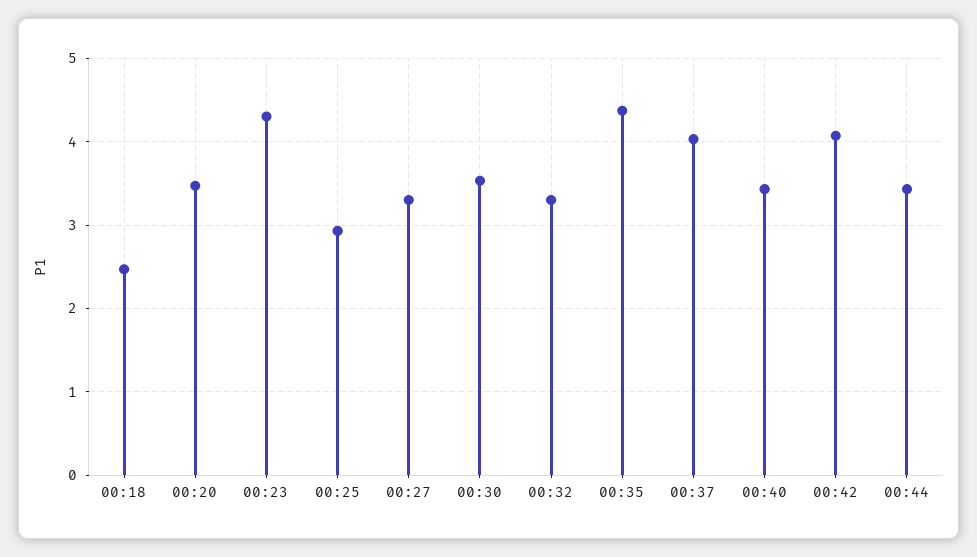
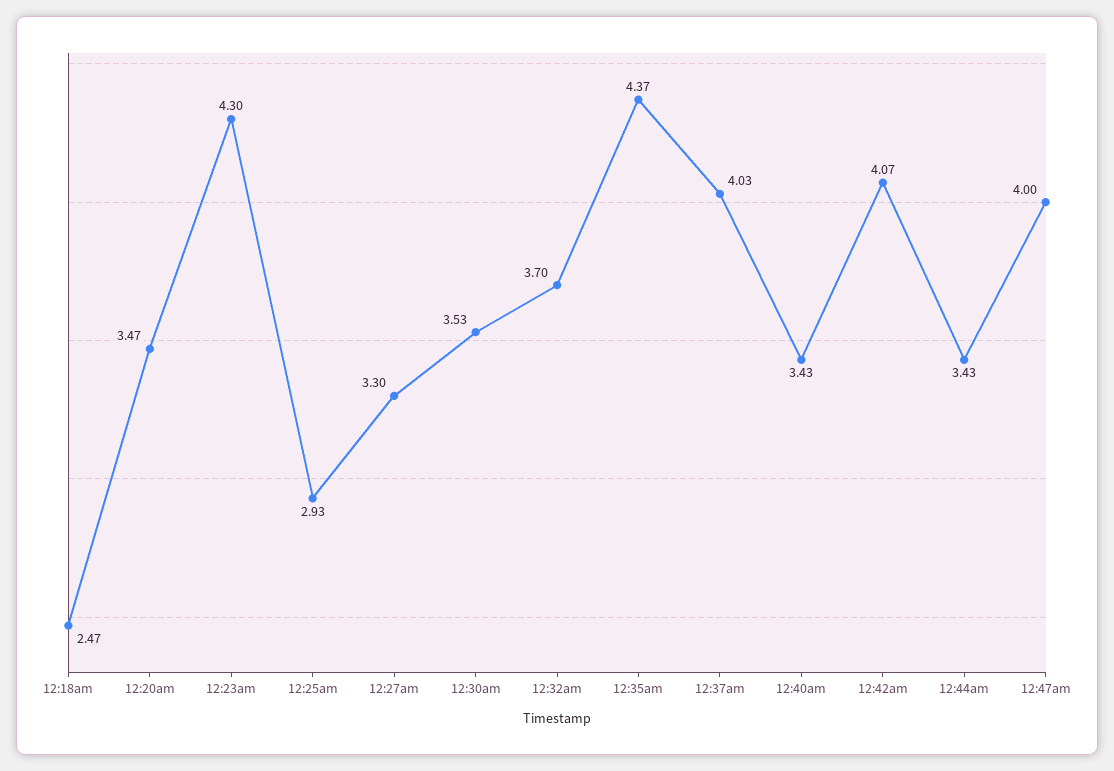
00:32: 3.3 -> 3.7
12:47am: none -> 4

